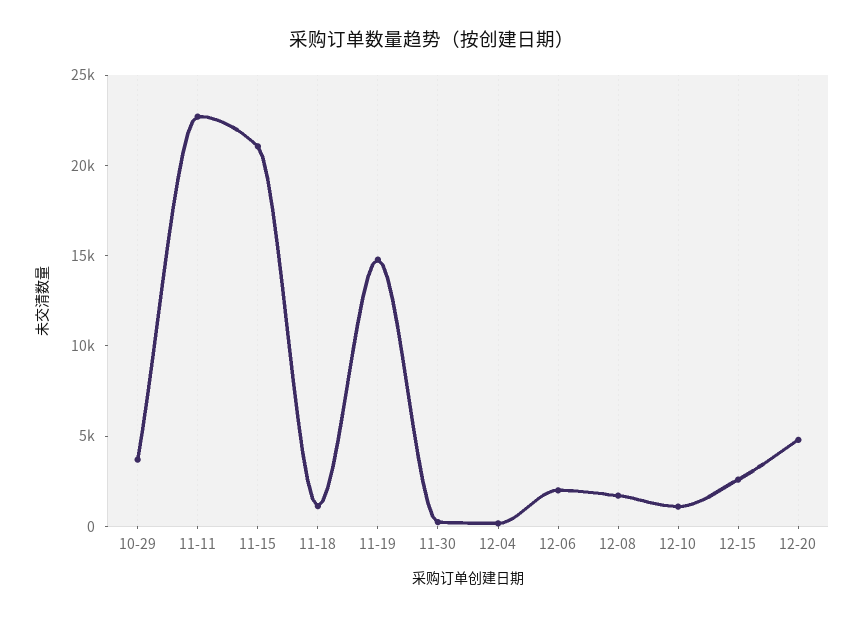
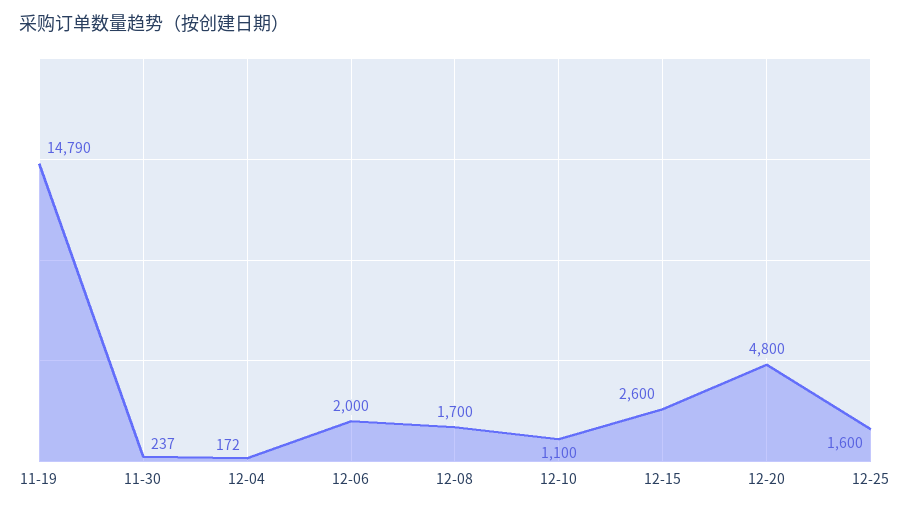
10-29: 4000 -> none
11-11: 23000 -> none
11-15: 21000 -> none
11-18: 1000 -> none
12-25: none -> 1600

